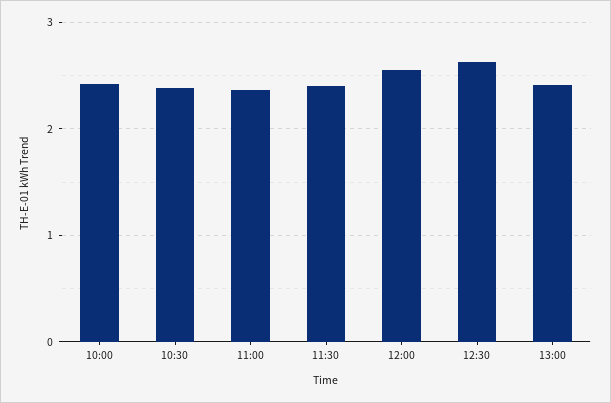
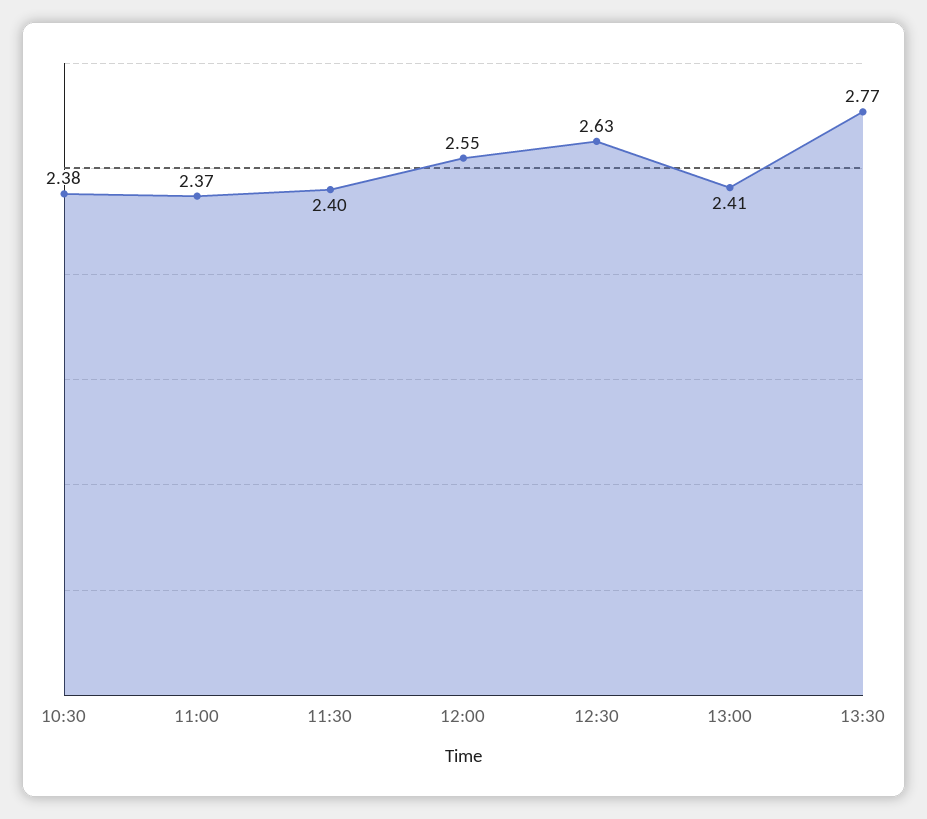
10:00: 2.4 -> none
13:30: none -> 2.77

